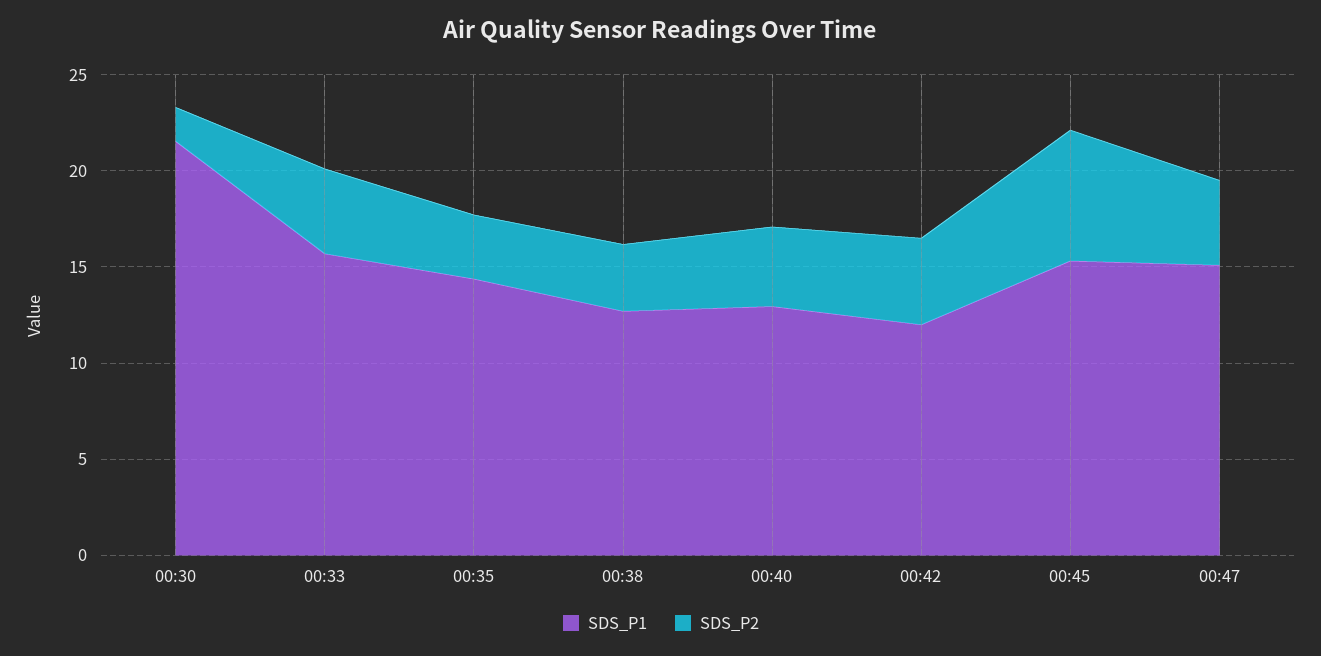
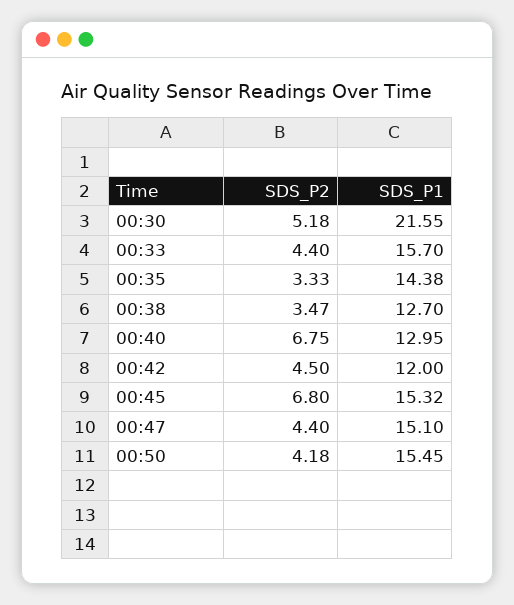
SDS_P2, 00:30: 2 -> 5.18
SDS_P2, 00:40: 4 -> 6.75
SDS_P2, 00:50: none -> 4.18
SDS_P1, 00:50: none -> 15.45

